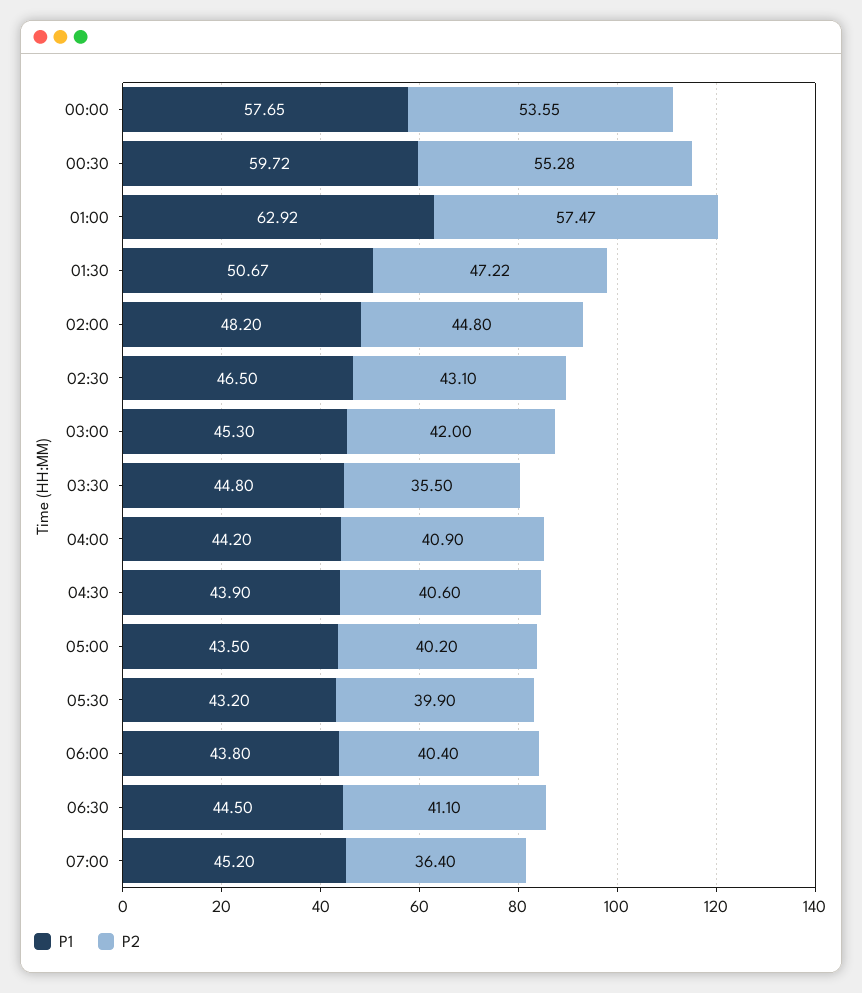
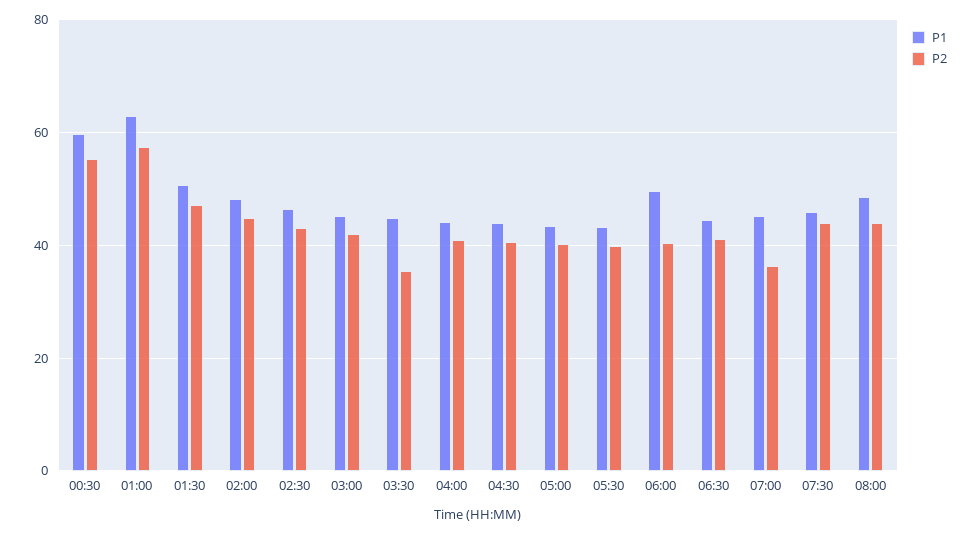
P1, 00:00: 57.65 -> none
P2, 00:00: 53.55 -> none
P1, 06:00: 43.8 -> 50
P1, 07:30: none -> 46
P2, 07:30: none -> 44
P1, 08:00: none -> 48
P2, 08:00: none -> 44

